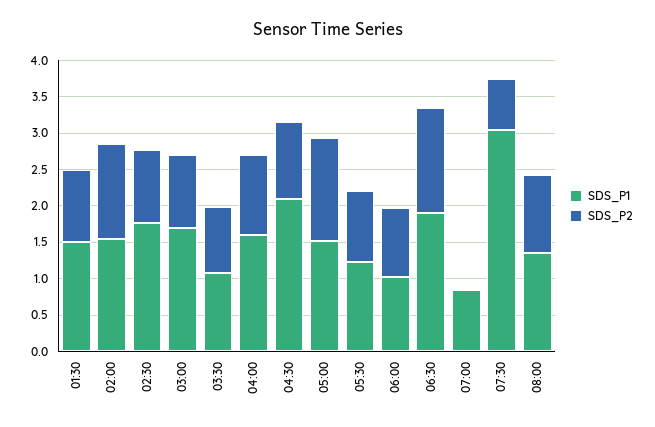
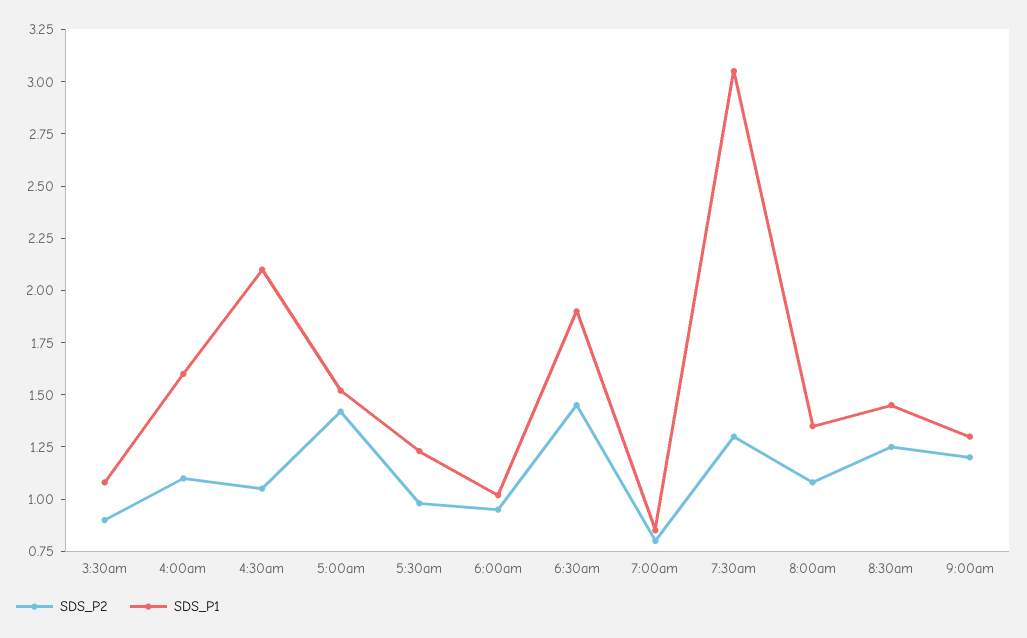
SDS_P1, 01:30: 1.5 -> none
SDS_P2, 01:30: 1 -> none
SDS_P1, 02:00: 1.5 -> none
SDS_P2, 02:00: 1.25 -> none
SDS_P1, 02:30: 1.75 -> none
SDS_P2, 02:30: 1 -> none
SDS_P1, 03:00: 1.75 -> none
SDS_P2, 03:00: 1 -> none
SDS_P2, 07:00: 0 -> 0.8
SDS_P2, 07:30: 0.75 -> 1.3
SDS_P2, 8:30am: none -> 1.25
SDS_P1, 8:30am: none -> 1.45
SDS_P2, 9:00am: none -> 1.2
SDS_P1, 9:00am: none -> 1.3

